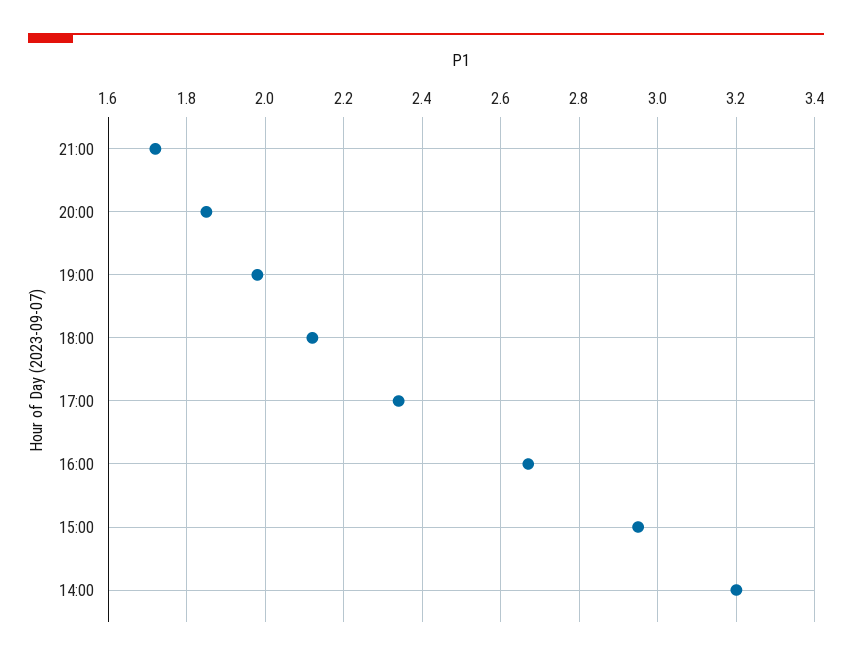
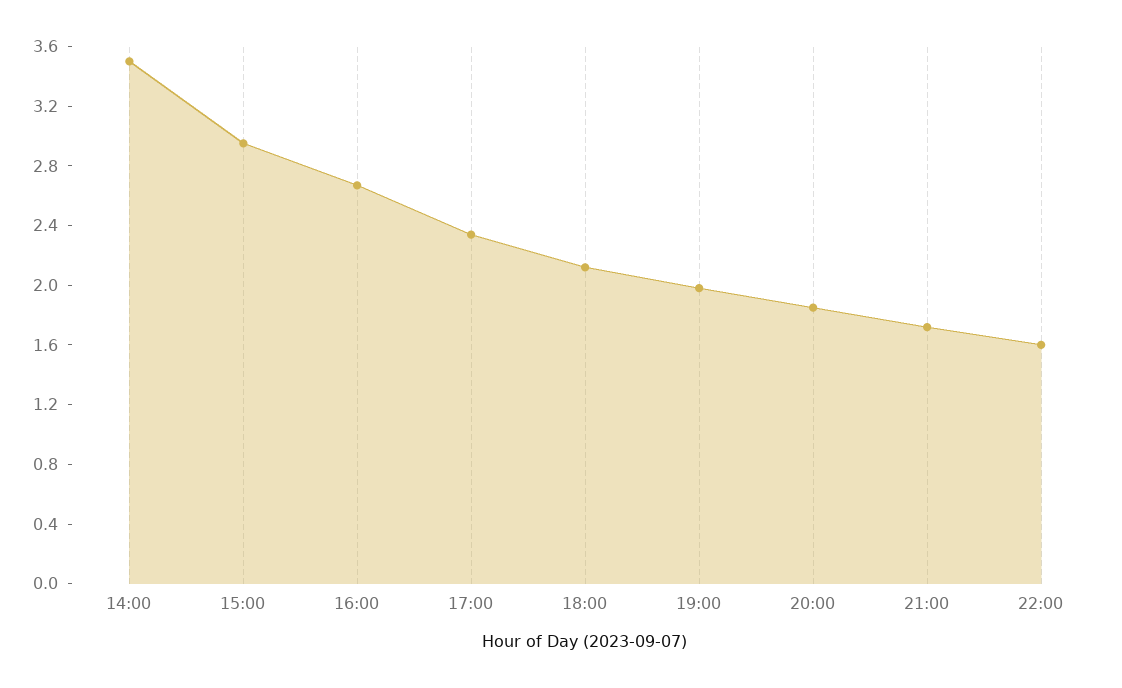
14:00: 3.2 -> 3.5
22:00: none -> 1.6

